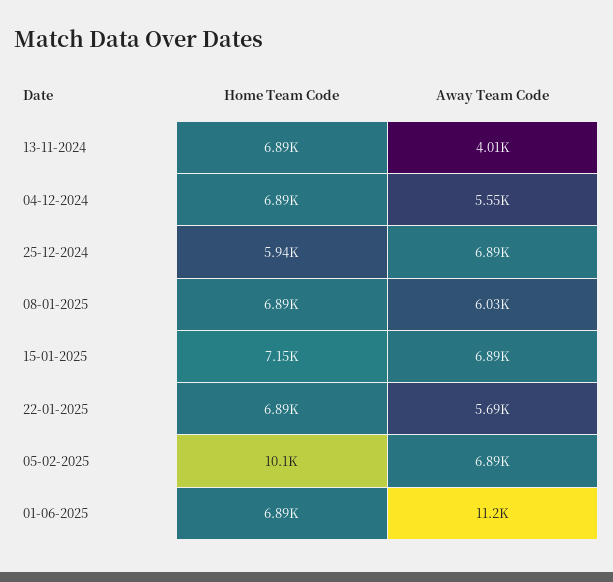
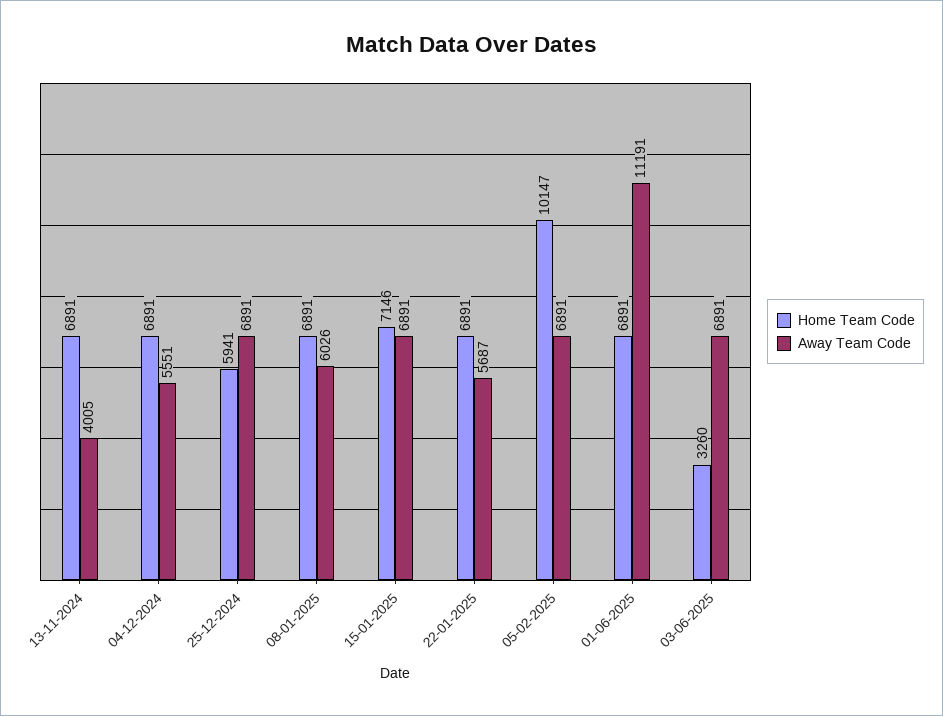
Home Team Code, 03-06-2025: none -> 3260
Away Team Code, 03-06-2025: none -> 6891

